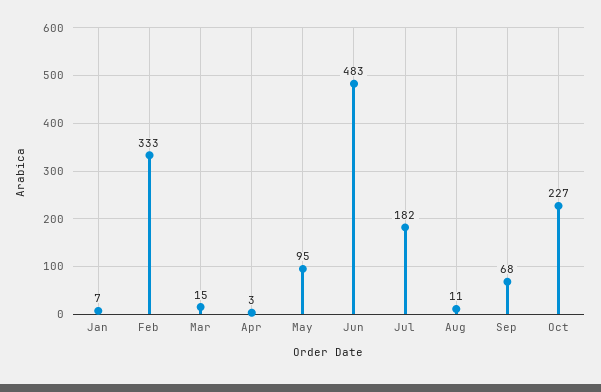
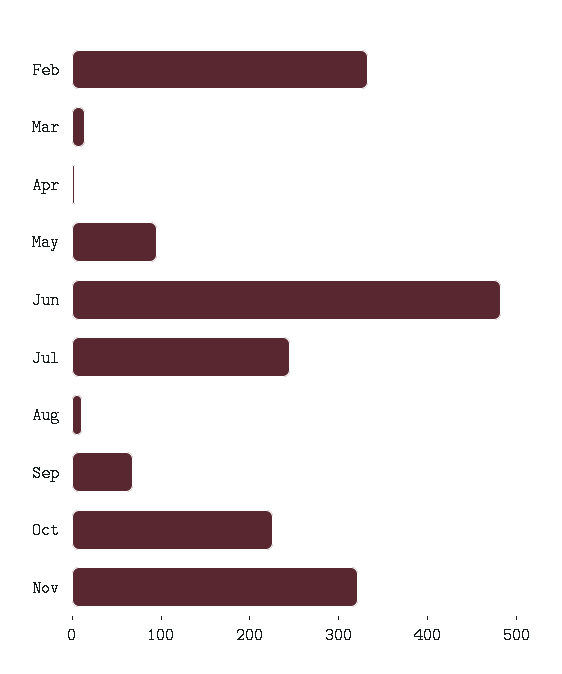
Jan: 7 -> none
Jul: 182 -> 240
Nov: none -> 320

